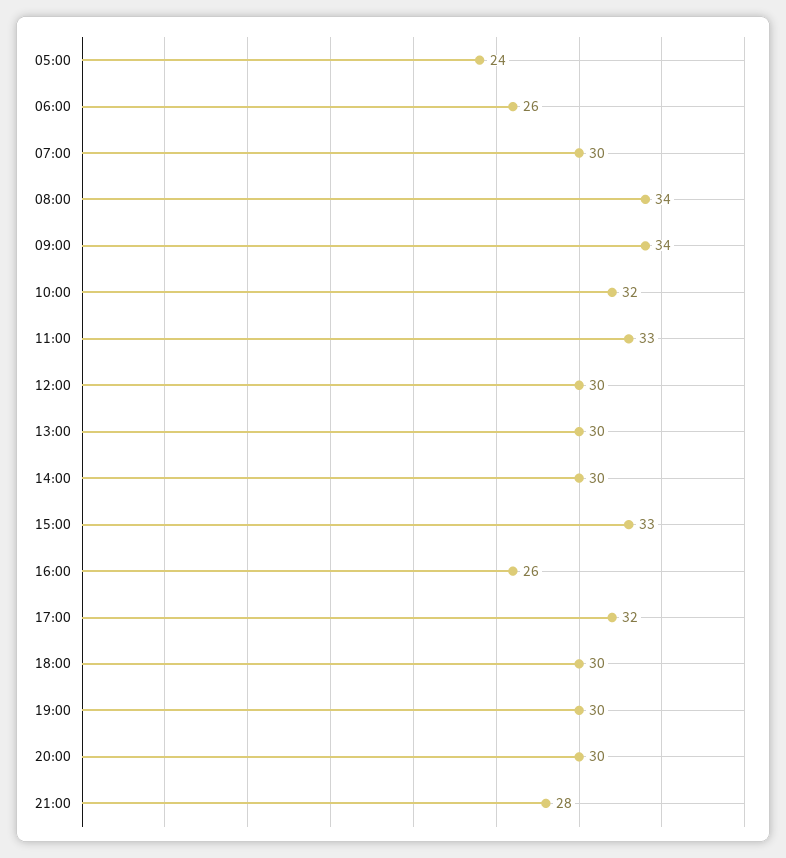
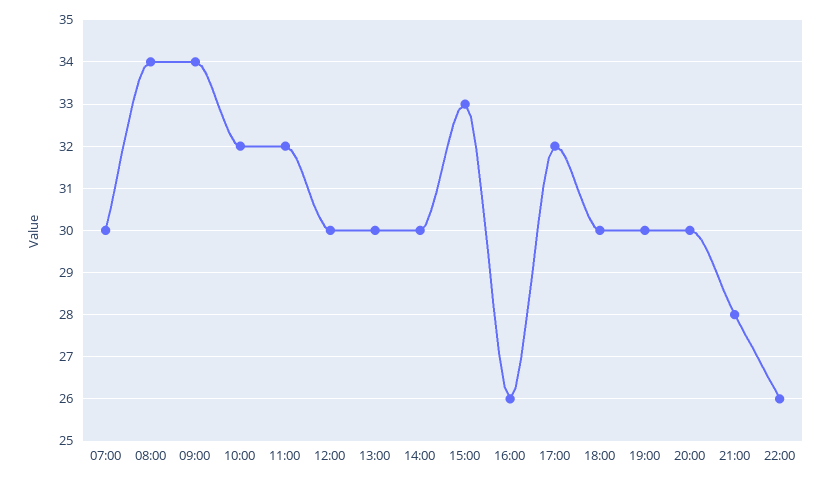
05:00: 24 -> none
06:00: 26 -> none
11:00: 33 -> 32
22:00: none -> 26

